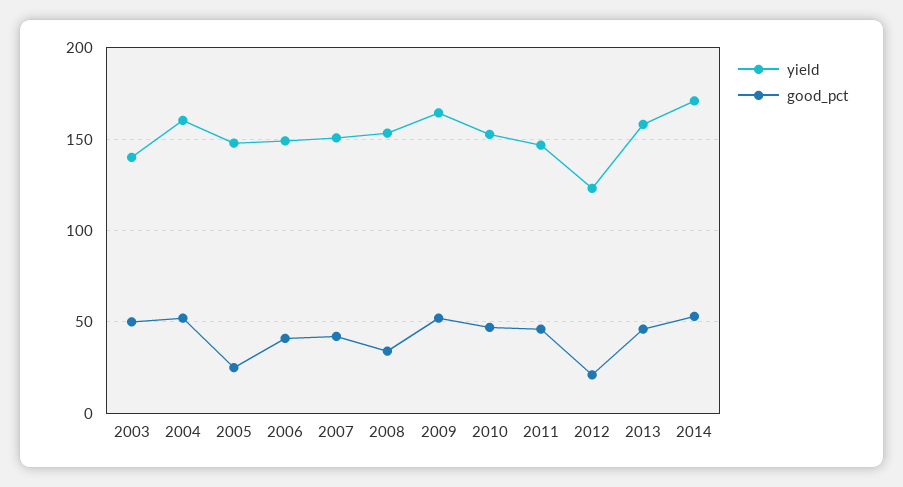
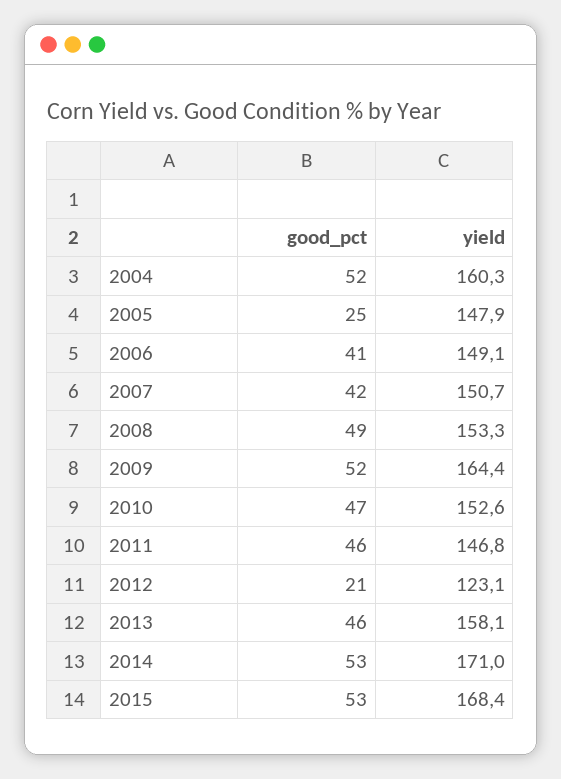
yield, 2003: 140 -> none
good_pct, 2003: 50 -> none
good_pct, 2008: 35 -> 49
good_pct, 2015: none -> 53
yield, 2015: none -> 168.4

